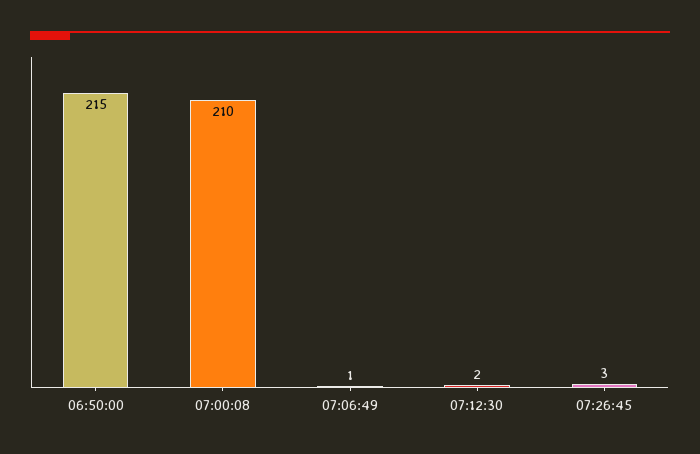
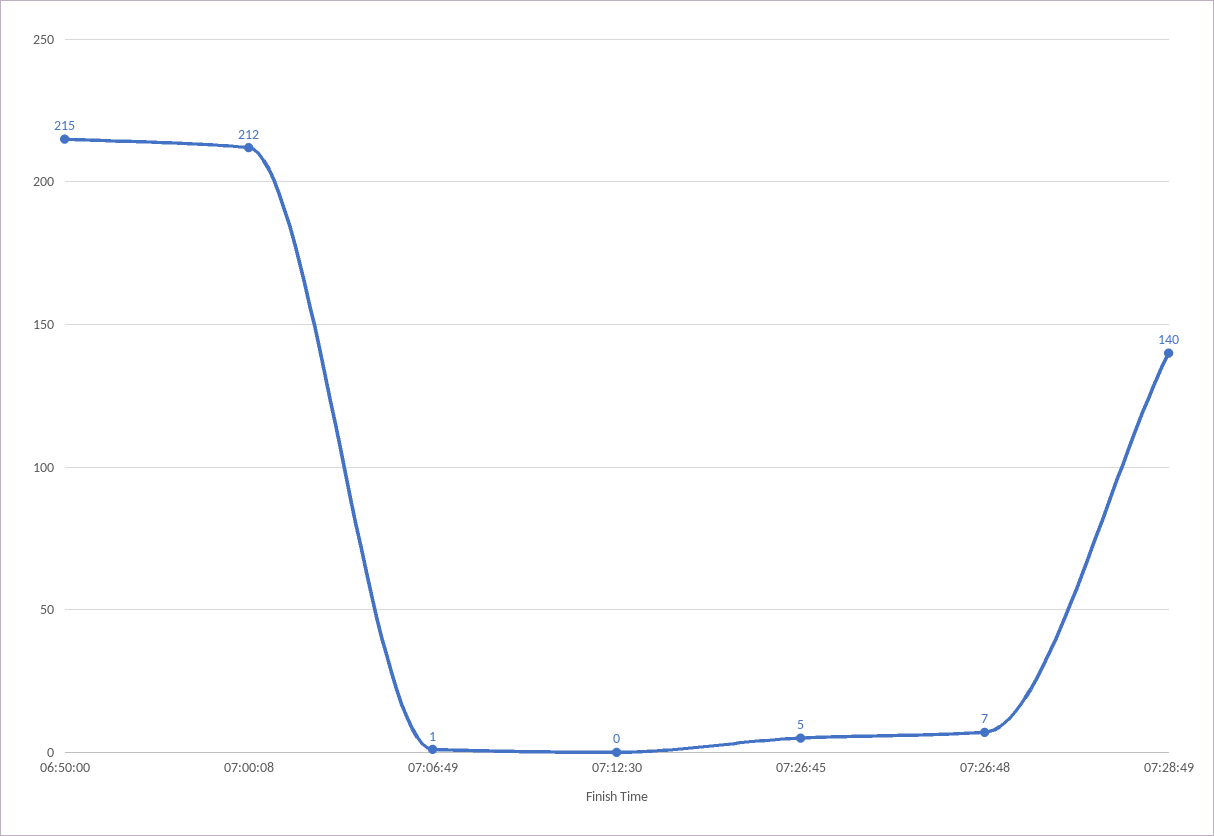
07:00:08: 210 -> 212
07:12:30: 2 -> 0
07:26:45: 3 -> 5
07:26:48: none -> 7
07:28:49: none -> 140

